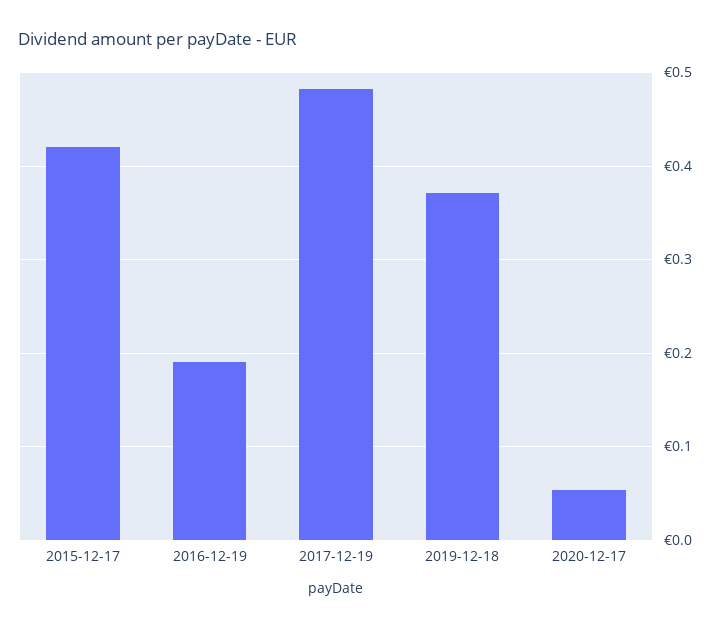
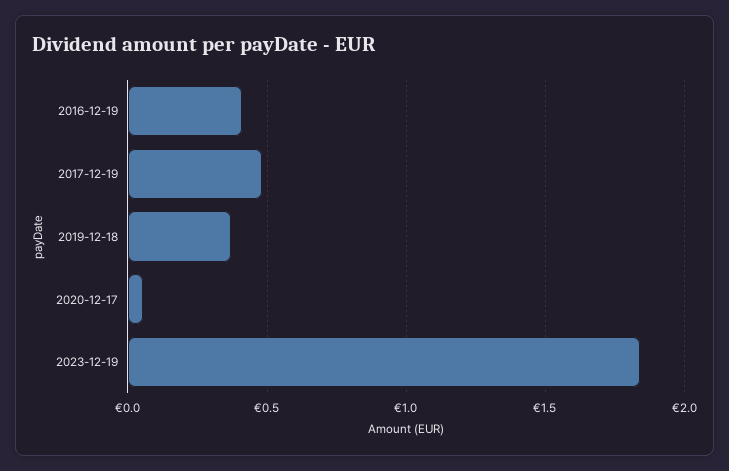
2015-12-17: 0.42 -> none
2016-12-19: 0.19 -> 0.4
2023-12-19: none -> 1.85

